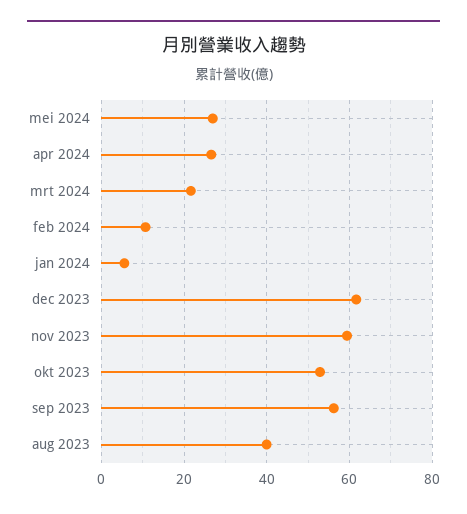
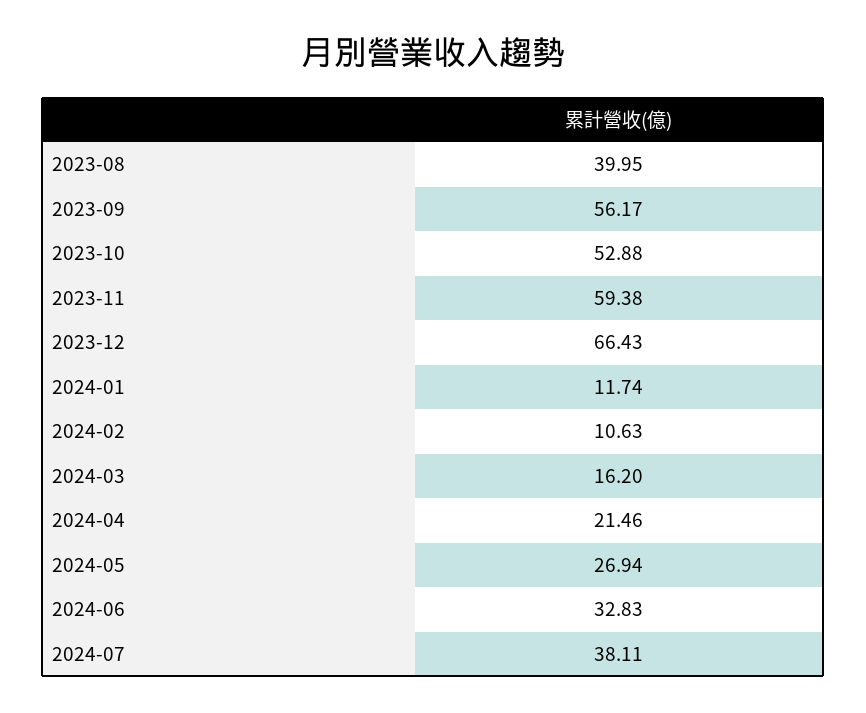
apr 2024: 26 -> 21.46
mrt 2024: 22 -> 16.2
jan 2024: 6 -> 11.74
dec 2023: 62 -> 66.43
2024-06: none -> 32.83
2024-07: none -> 38.11

